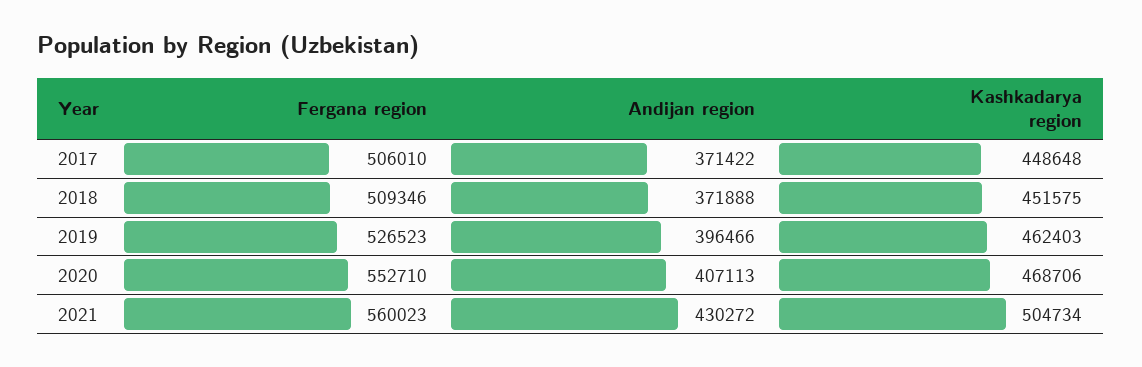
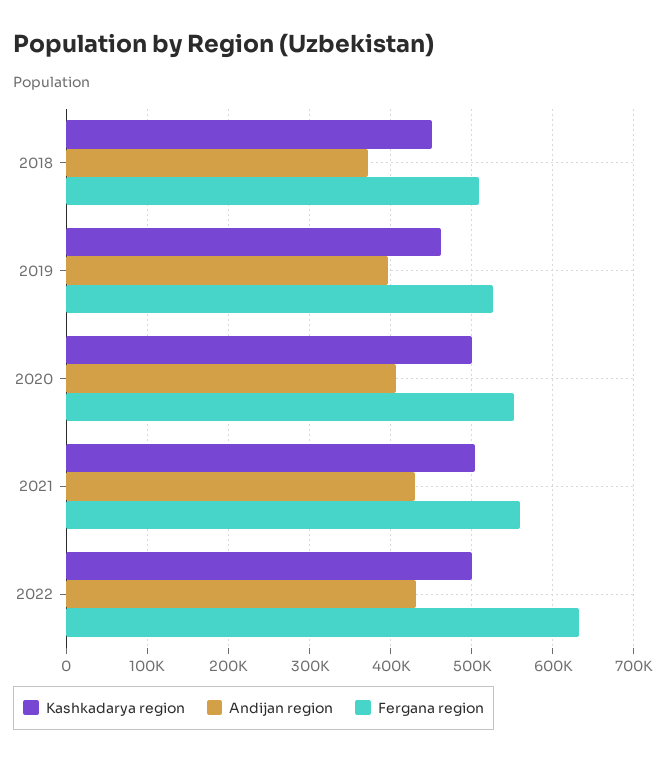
Fergana region, 2017: 506010 -> none
Andijan region, 2017: 371422 -> none
Kashkadarya region, 2017: 448648 -> none
Kashkadarya region, 2020: 468706 -> 500000
Kashkadarya region, 2022: none -> 500000
Andijan region, 2022: none -> 430000
Fergana region, 2022: none -> 630000

